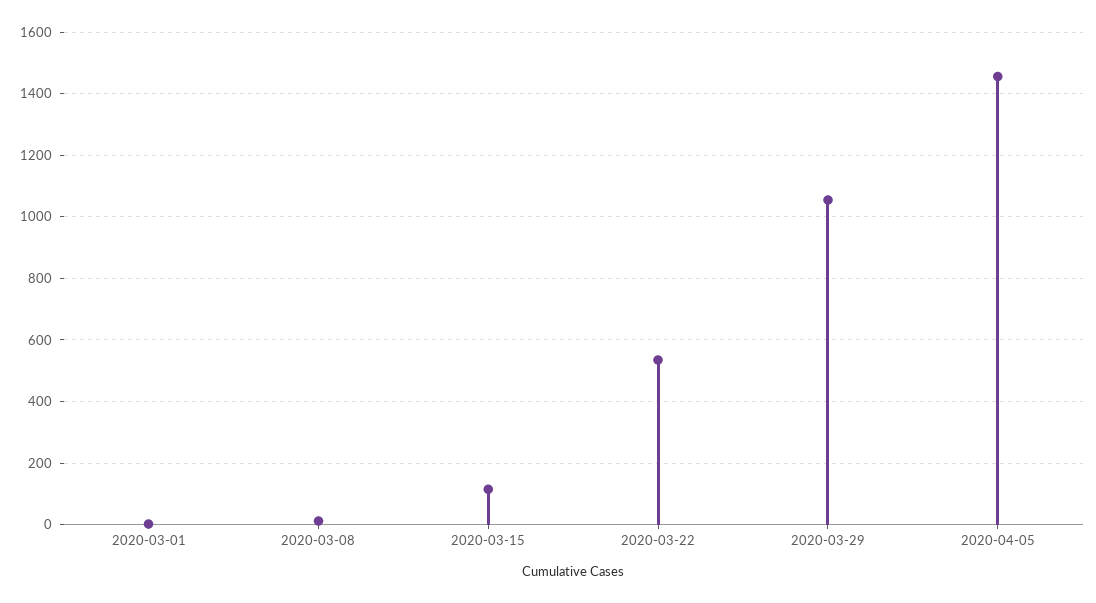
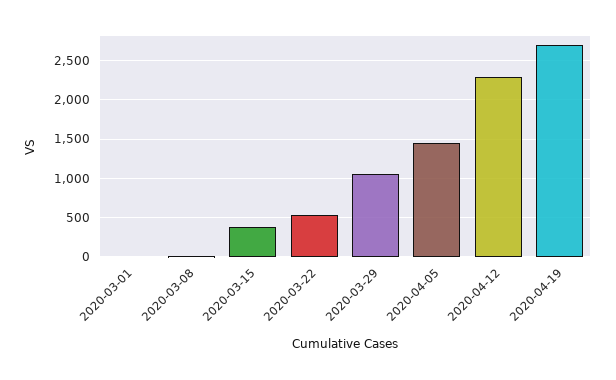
2020-03-15: 120 -> 400
2020-04-12: none -> 2300
2020-04-19: none -> 2700

